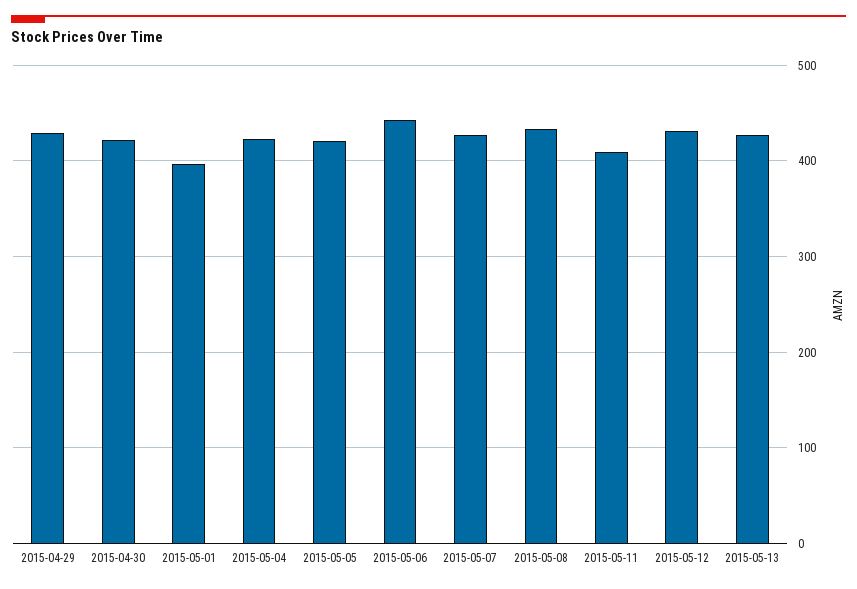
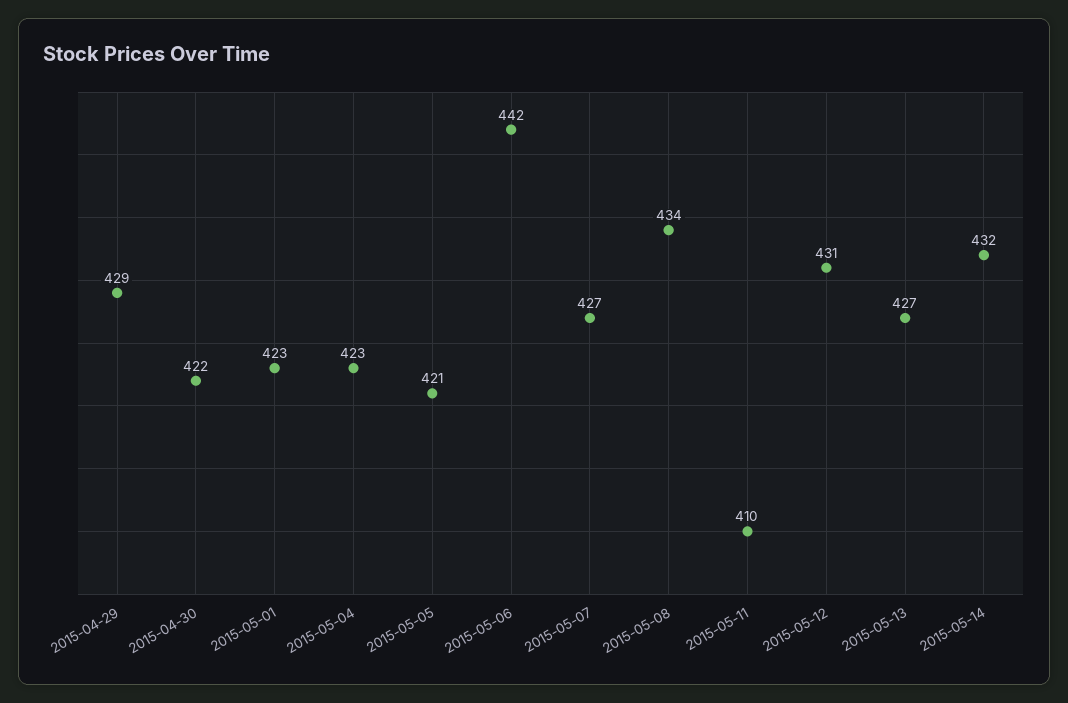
2015-05-01: 400 -> 423
2015-05-14: none -> 432

